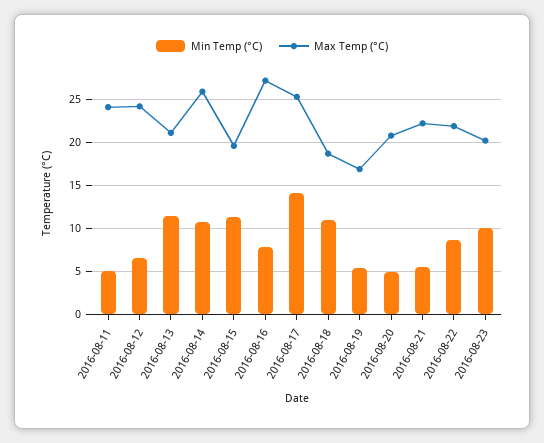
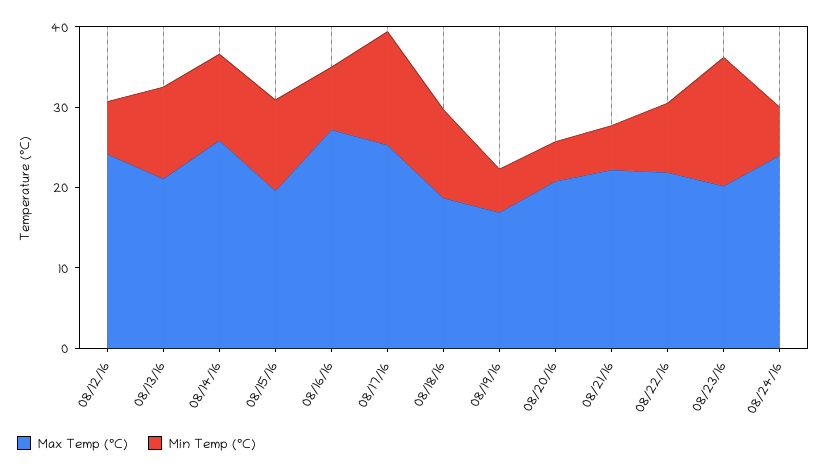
Min Temp (°C), 2016-08-11: 5 -> none
Max Temp (°C), 2016-08-11: 24 -> none
Min Temp (°C), 2016-08-23: 10 -> 16
Max Temp (°C), 08/24/16: none -> 24
Min Temp (°C), 08/24/16: none -> 6

